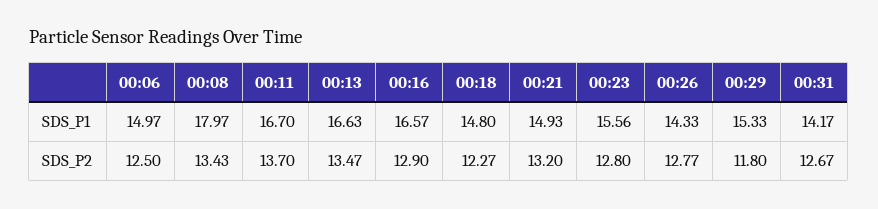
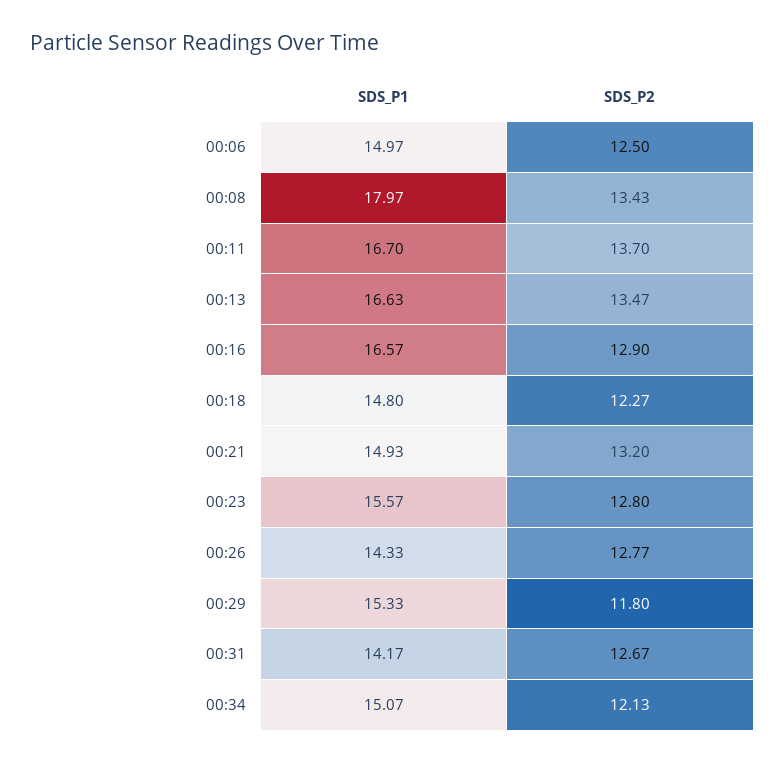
00:23, SDS_P1: 15.56 -> 15.57
00:34, SDS_P1: none -> 15.07
00:34, SDS_P2: none -> 12.13

